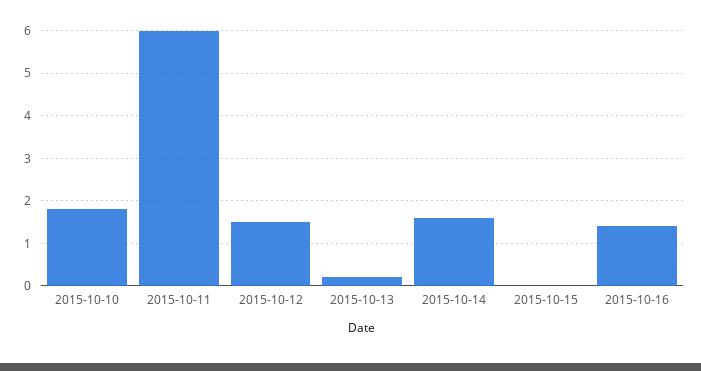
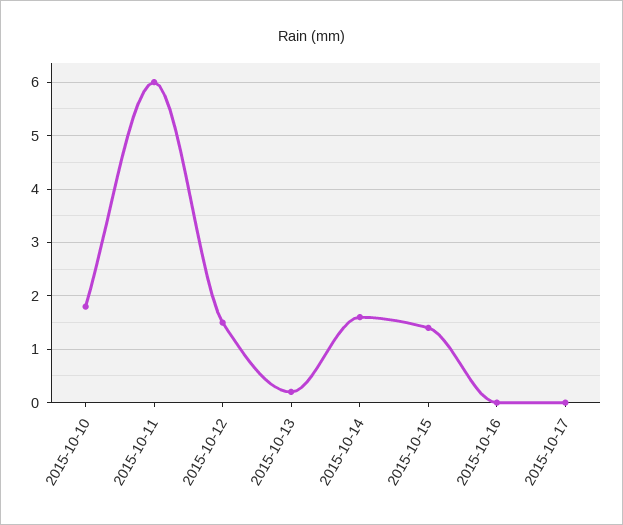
2015-10-15: 0 -> 1.5
2015-10-16: 1.5 -> 0
2015-10-17: none -> 0

